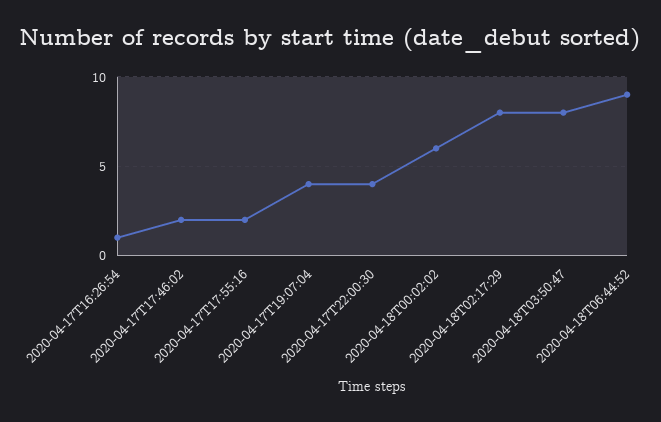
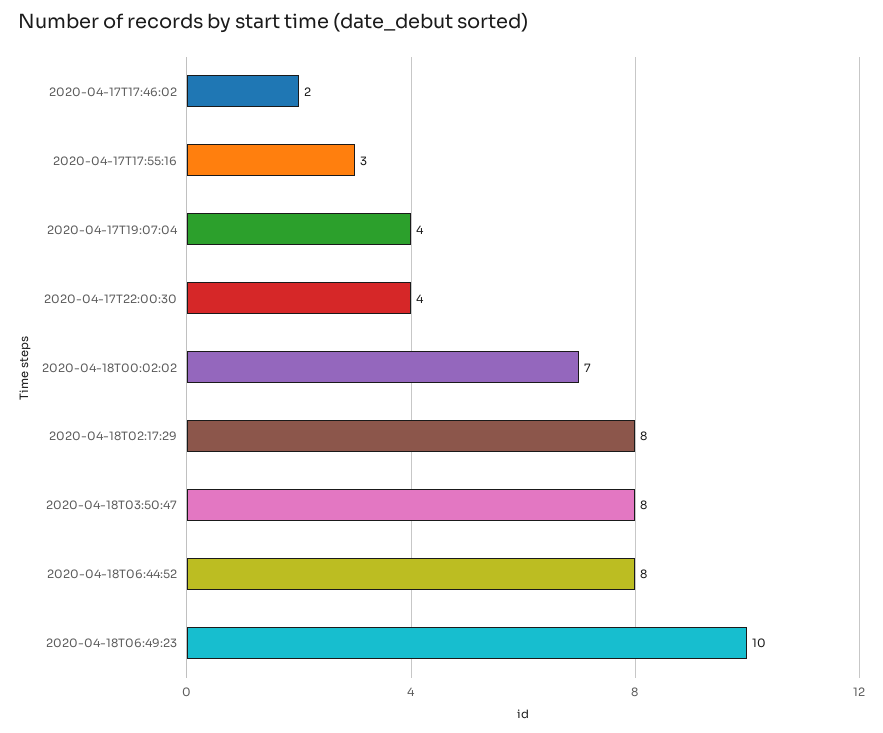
2020-04-17T16:26:54: 1 -> none
2020-04-17T17:55:16: 2 -> 3
2020-04-18T00:02:02: 6 -> 7
2020-04-18T06:44:52: 9 -> 8
2020-04-18T06:49:23: none -> 10

